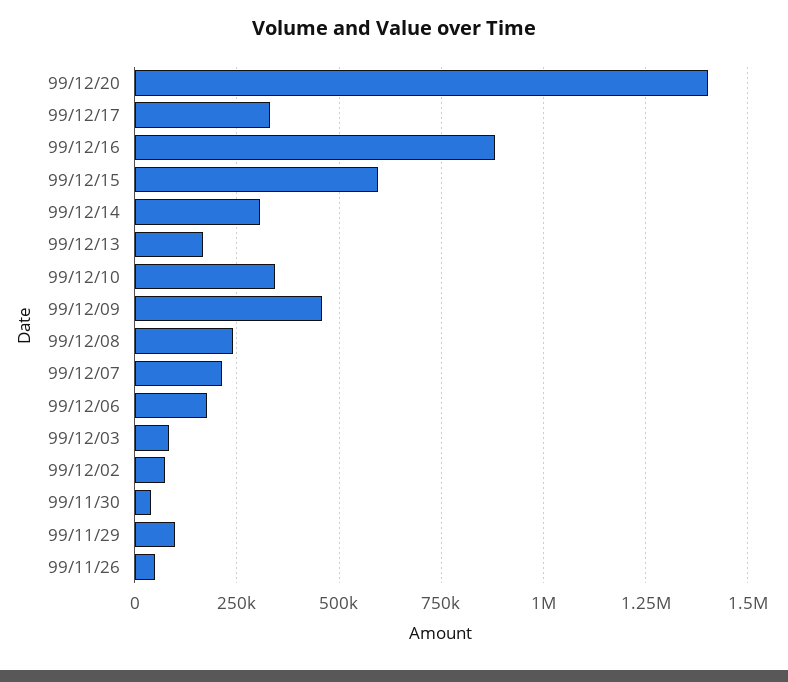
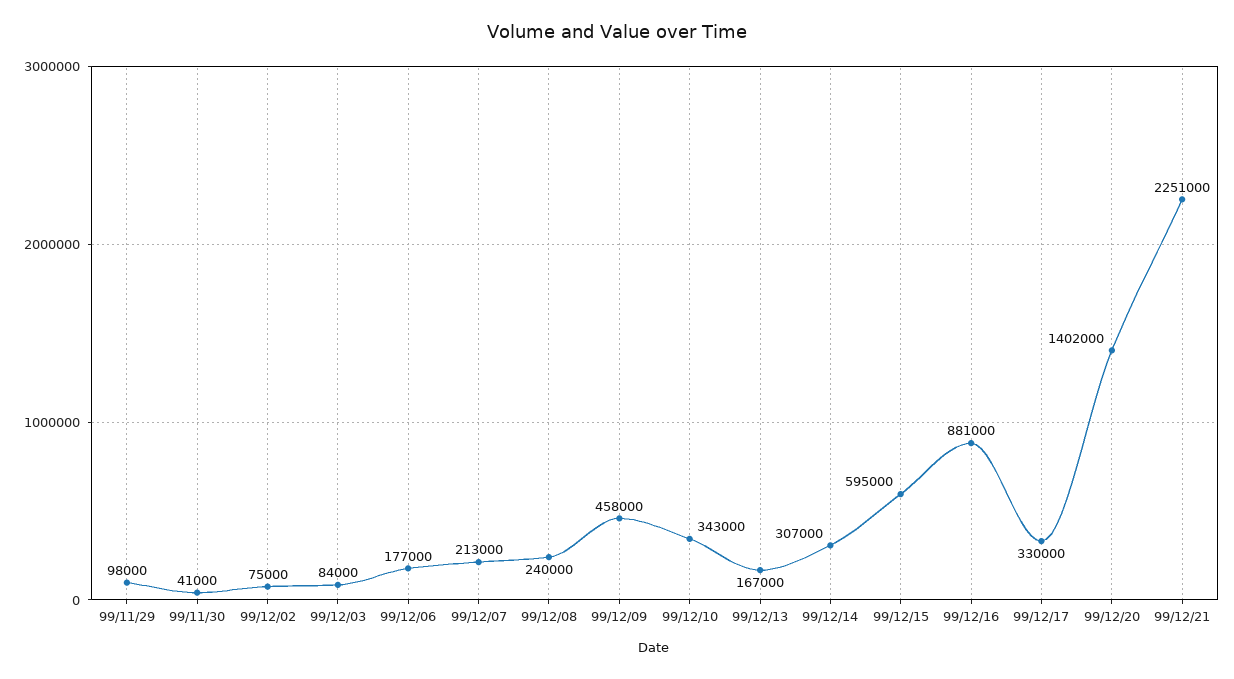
99/11/26: 50000 -> none
99/12/21: none -> 2251000

